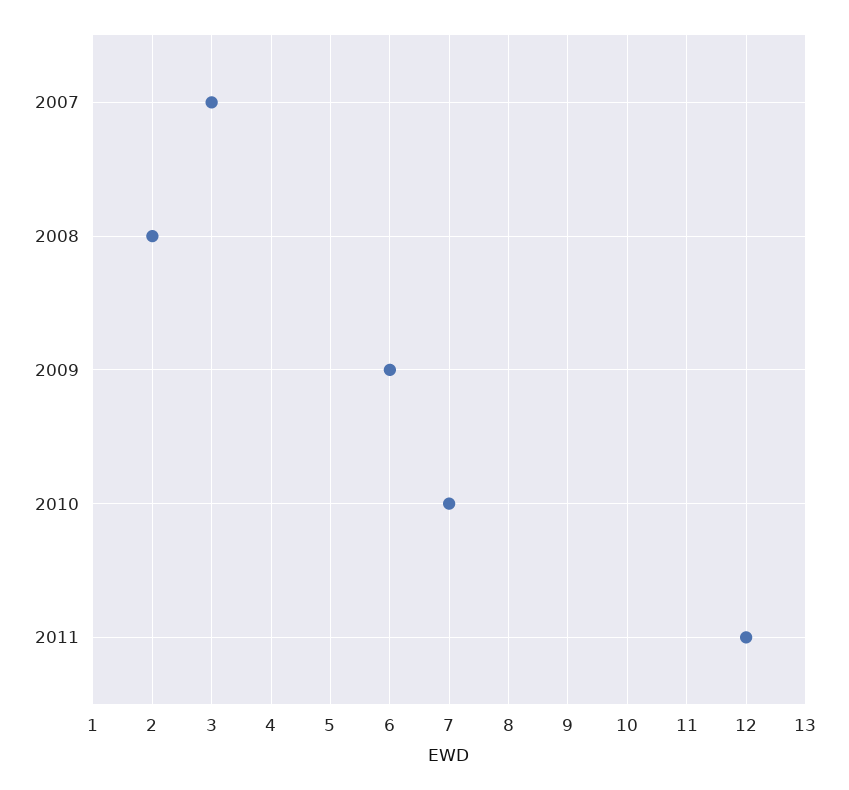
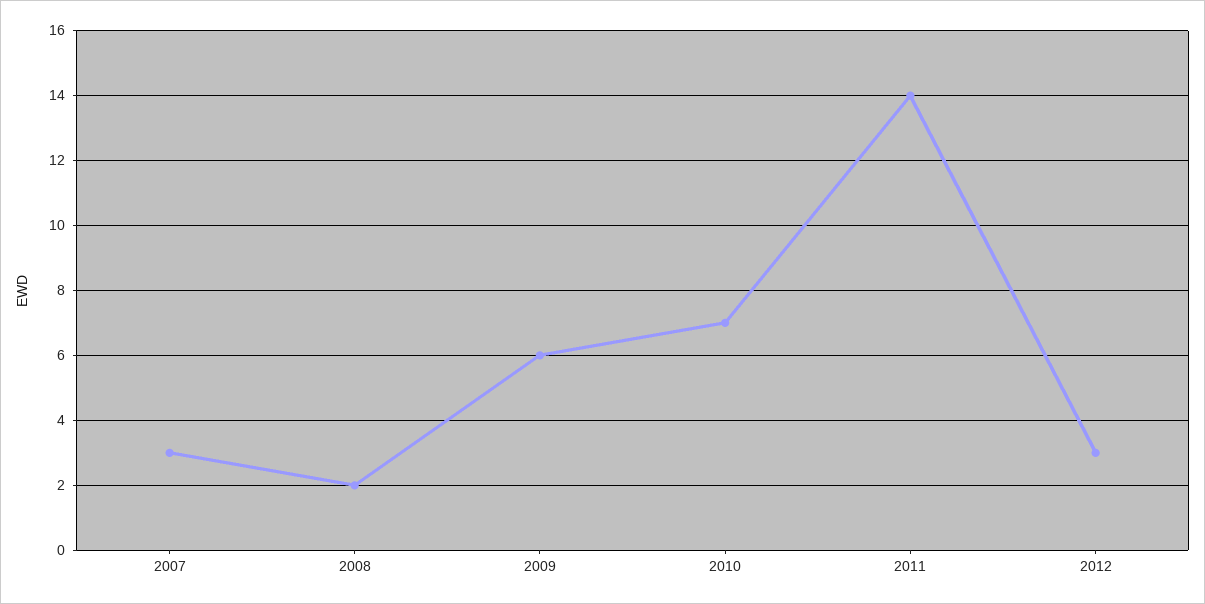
2011: 12 -> 14
2012: none -> 3

